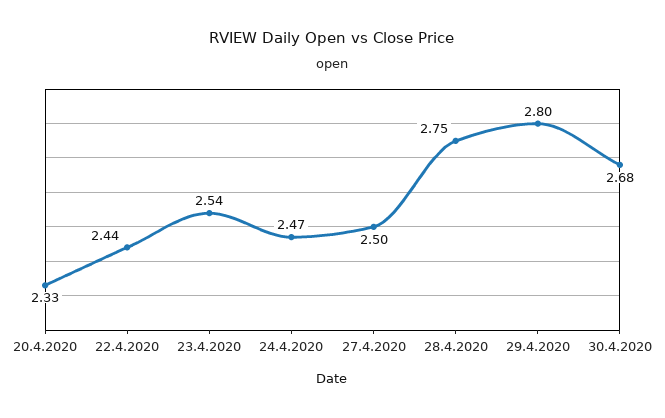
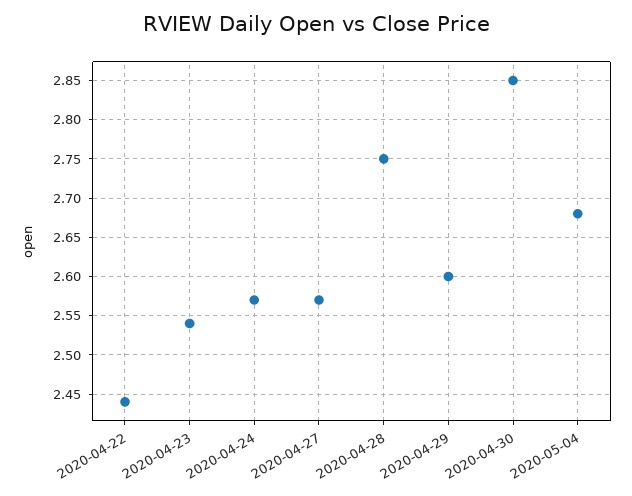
20.4.2020: 2.33 -> none
24.4.2020: 2.47 -> 2.57
27.4.2020: 2.5 -> 2.57
29.4.2020: 2.8 -> 2.6
30.4.2020: 2.68 -> 2.85
2020-05-04: none -> 2.68

